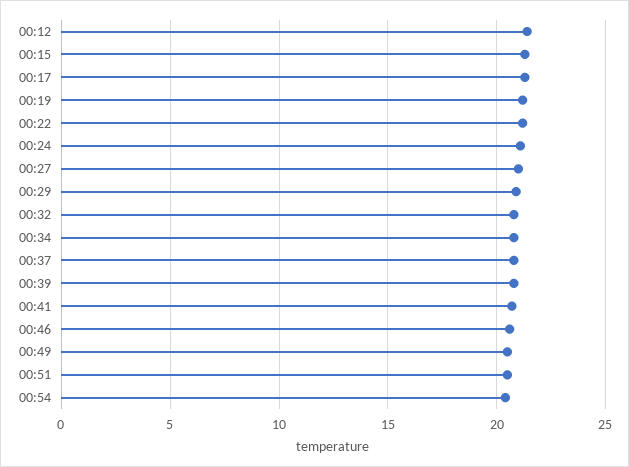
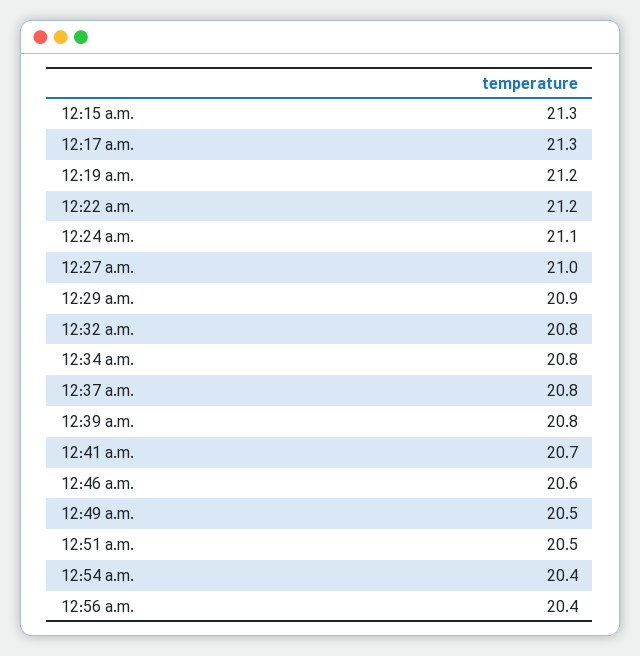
00:12: 21.5 -> none
12:56 a.m.: none -> 20.4

